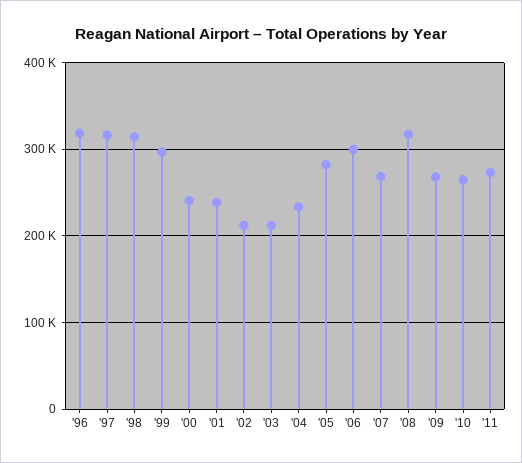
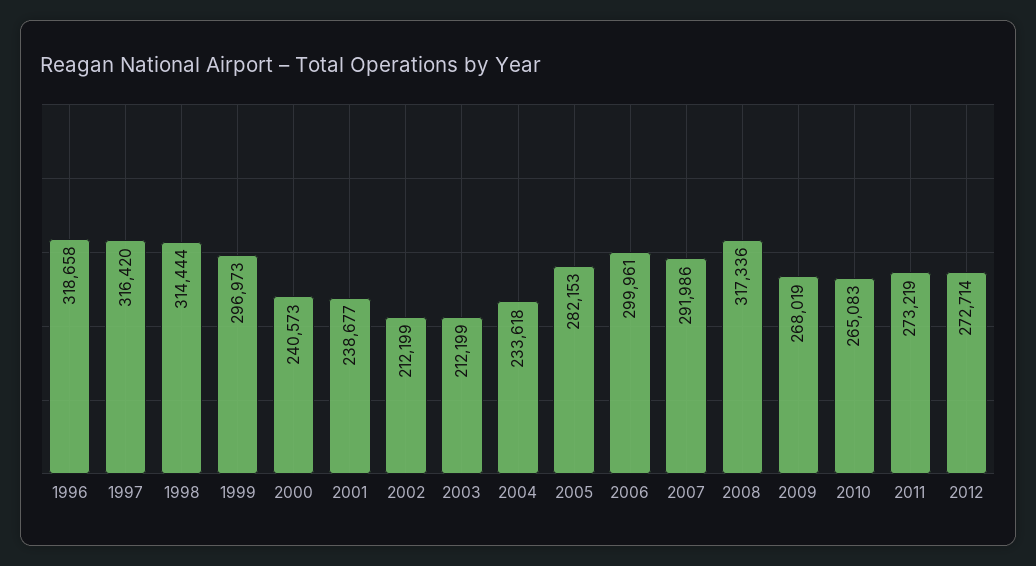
'07: 270000 -> 291986
2012: none -> 272714

